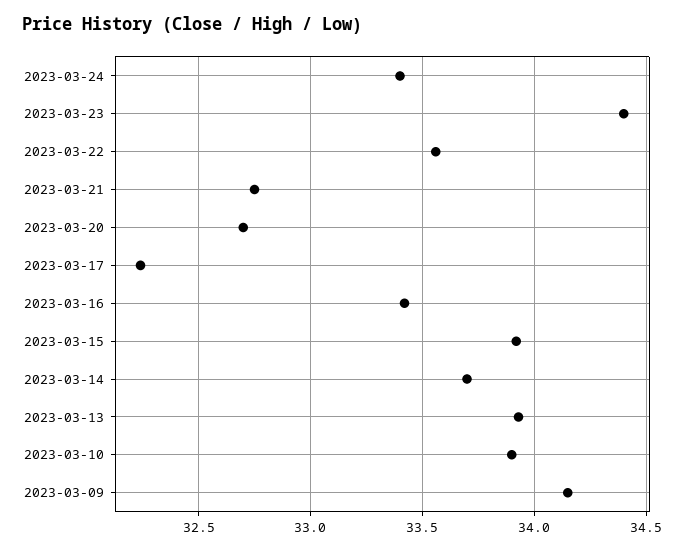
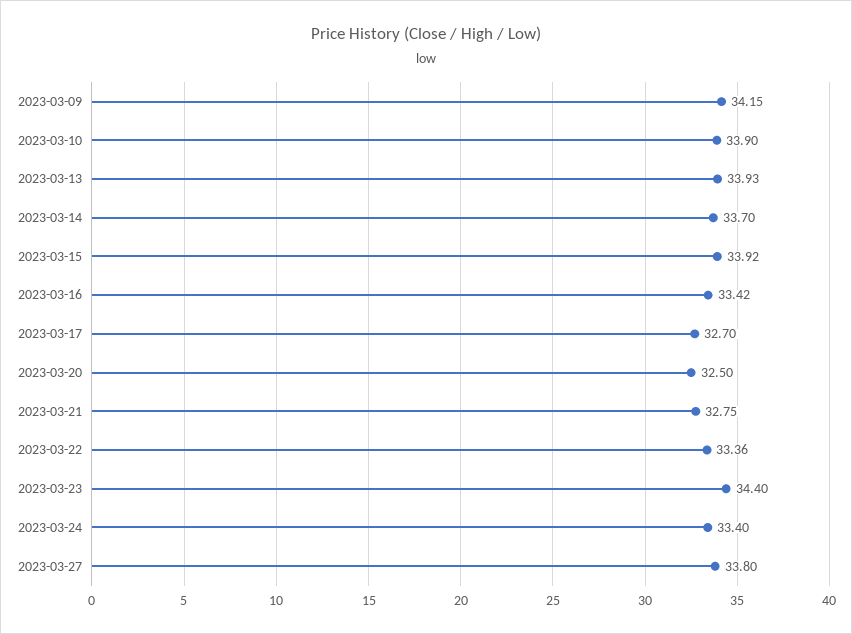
2023-03-22: 33.55 -> 33.36
2023-03-20: 32.7 -> 32.5
2023-03-17: 32.25 -> 32.7
2023-03-27: none -> 33.8

